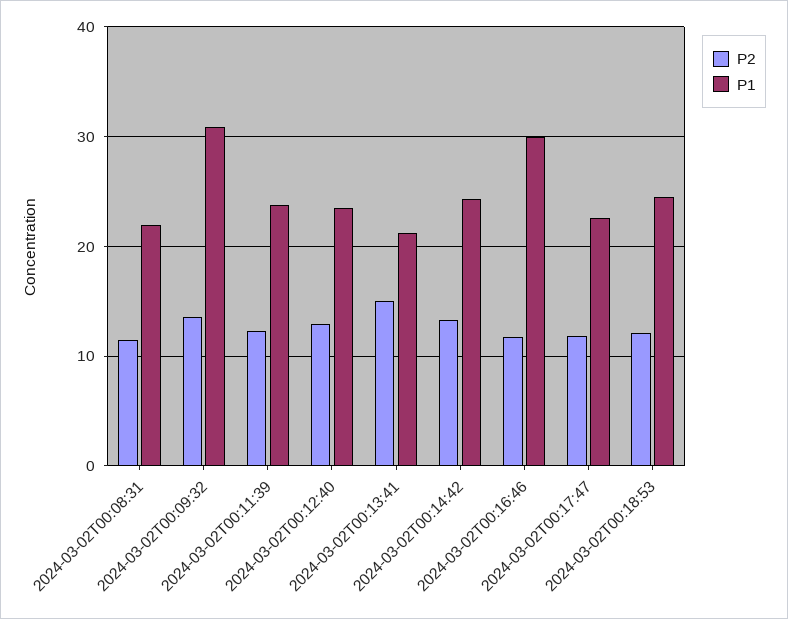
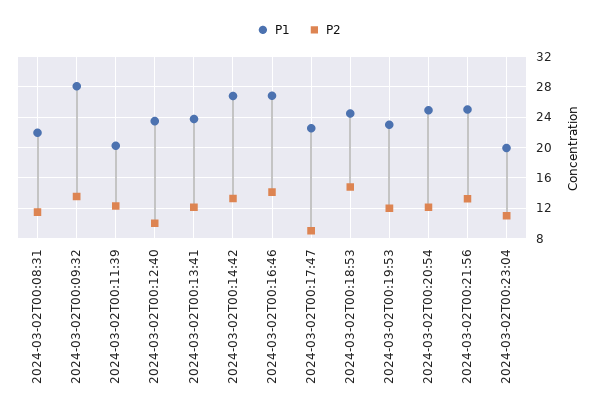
P1, 2024-03-02T00:09:32: 31 -> 28
P1, 2024-03-02T00:11:39: 24 -> 20
P2, 2024-03-02T00:12:40: 13 -> 10
P2, 2024-03-02T00:13:41: 15 -> 12
P1, 2024-03-02T00:13:41: 21 -> 24
P1, 2024-03-02T00:14:42: 24 -> 27
P2, 2024-03-02T00:16:46: 12 -> 14
P1, 2024-03-02T00:16:46: 30 -> 27
P2, 2024-03-02T00:17:47: 12 -> 9
P2, 2024-03-02T00:18:53: 12 -> 15
P1, 2024-03-02T00:19:53: none -> 23
P2, 2024-03-02T00:19:53: none -> 12
P1, 2024-03-02T00:20:54: none -> 25
P2, 2024-03-02T00:20:54: none -> 12
P1, 2024-03-02T00:21:56: none -> 25
P2, 2024-03-02T00:21:56: none -> 13
P1, 2024-03-02T00:23:04: none -> 20
P2, 2024-03-02T00:23:04: none -> 11

